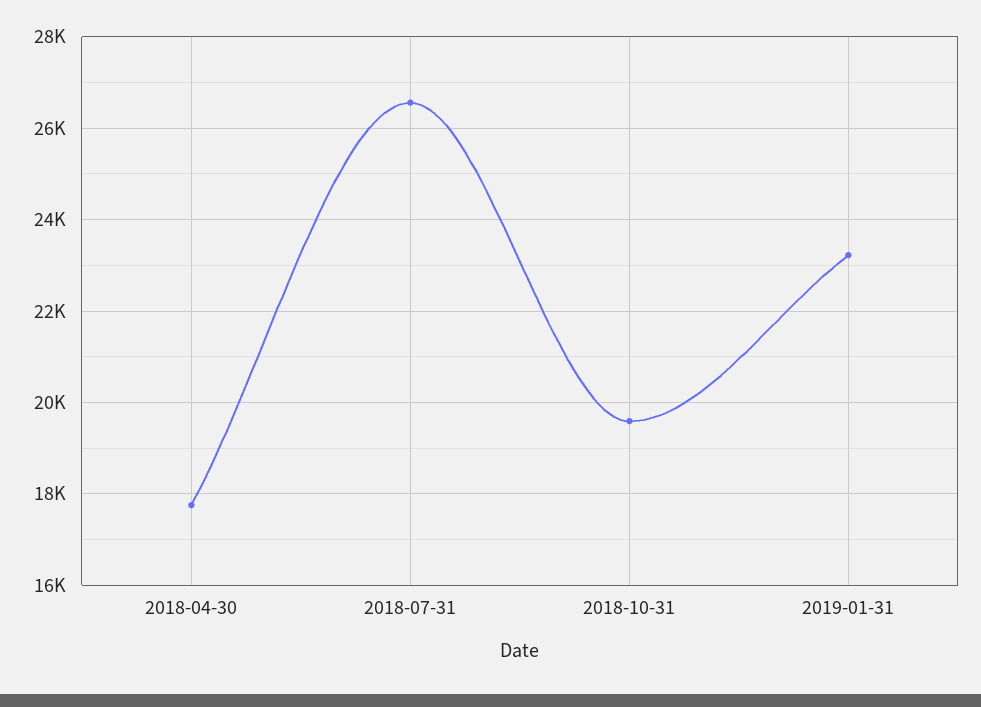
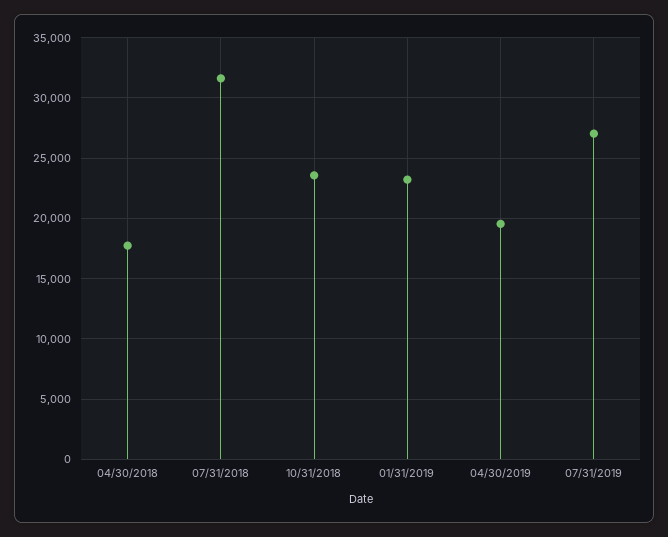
2018-07-31: 26600 -> 31500
2018-10-31: 19600 -> 23500
04/30/2019: none -> 19500
07/31/2019: none -> 27000

